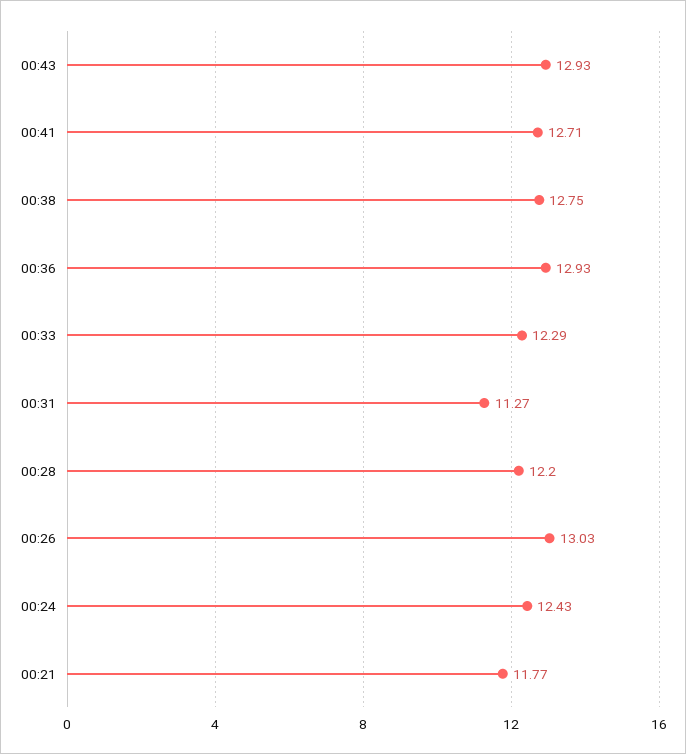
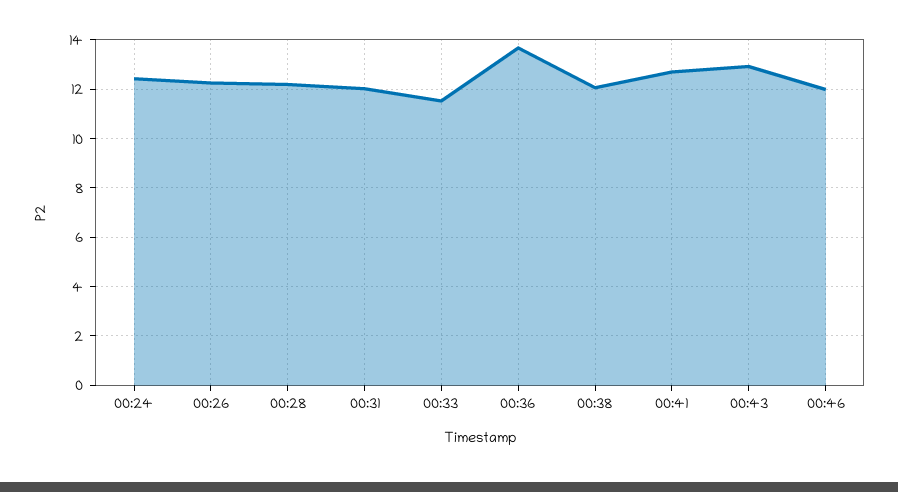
00:38: 12.75 -> 12
00:36: 12.93 -> 13.75
00:33: 12.29 -> 11.5
00:31: 11.27 -> 12
00:26: 13.03 -> 12.25
00:21: 11.77 -> none
00:46: none -> 12

